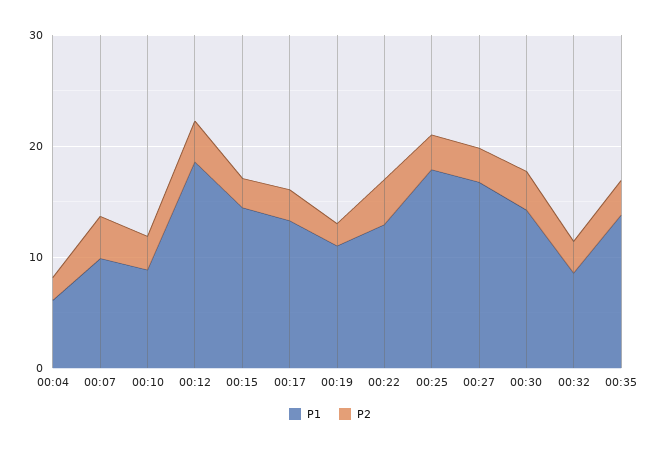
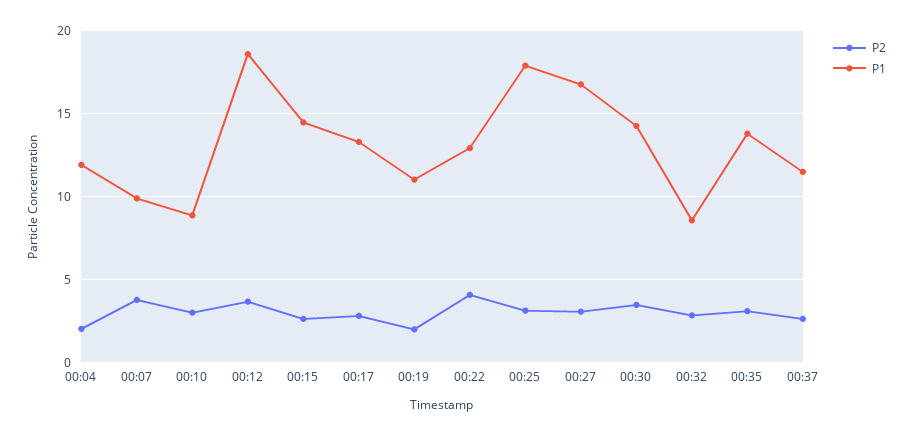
P1, 00:04: 6 -> 12
P2, 00:37: none -> 2.5
P1, 00:37: none -> 11.5

